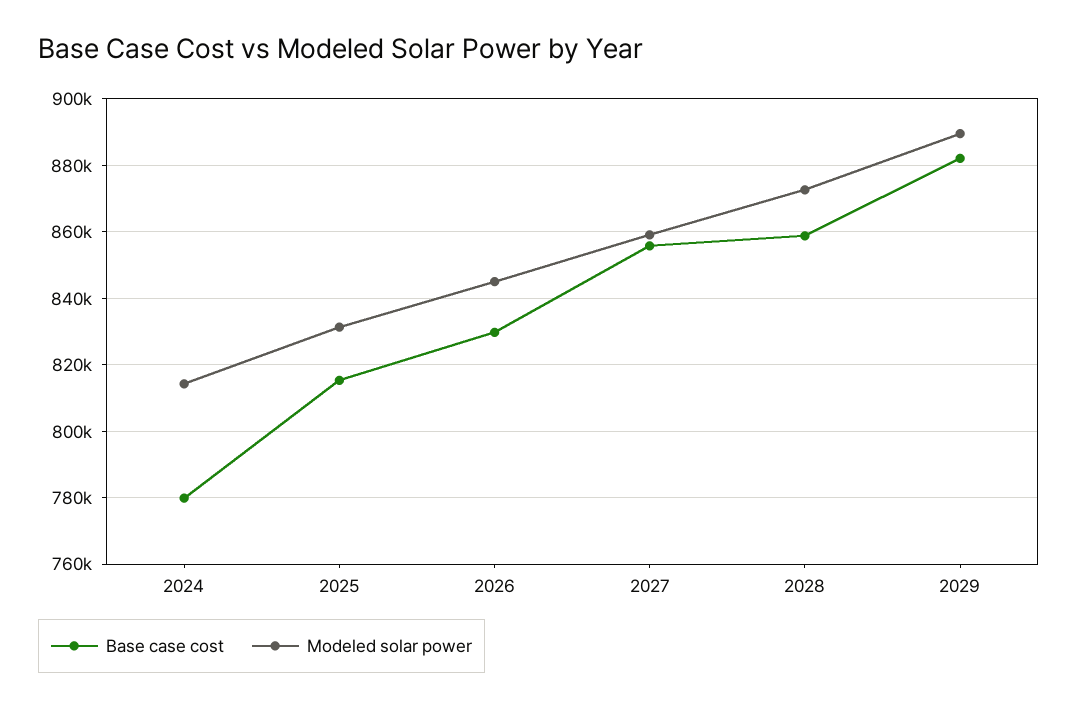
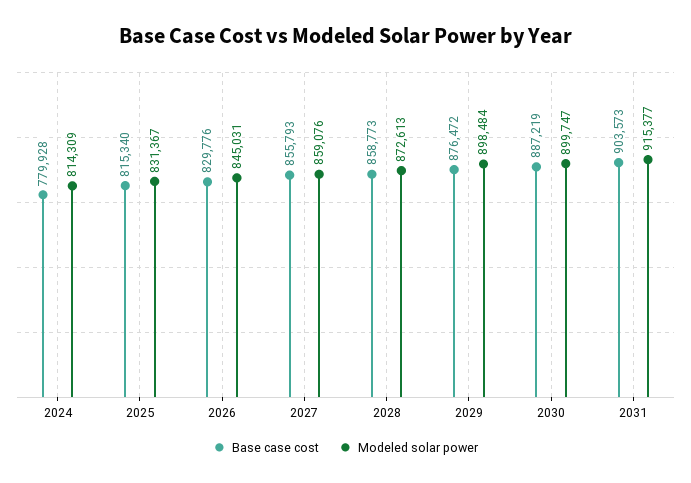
Base case cost, 2029: 882000 -> 876472
Modeled solar power, 2029: 890000 -> 898484
Base case cost, 2030: none -> 887219
Modeled solar power, 2030: none -> 899747
Base case cost, 2031: none -> 903573
Modeled solar power, 2031: none -> 915377

